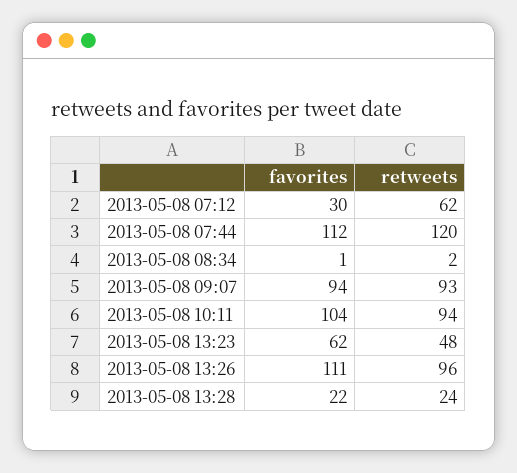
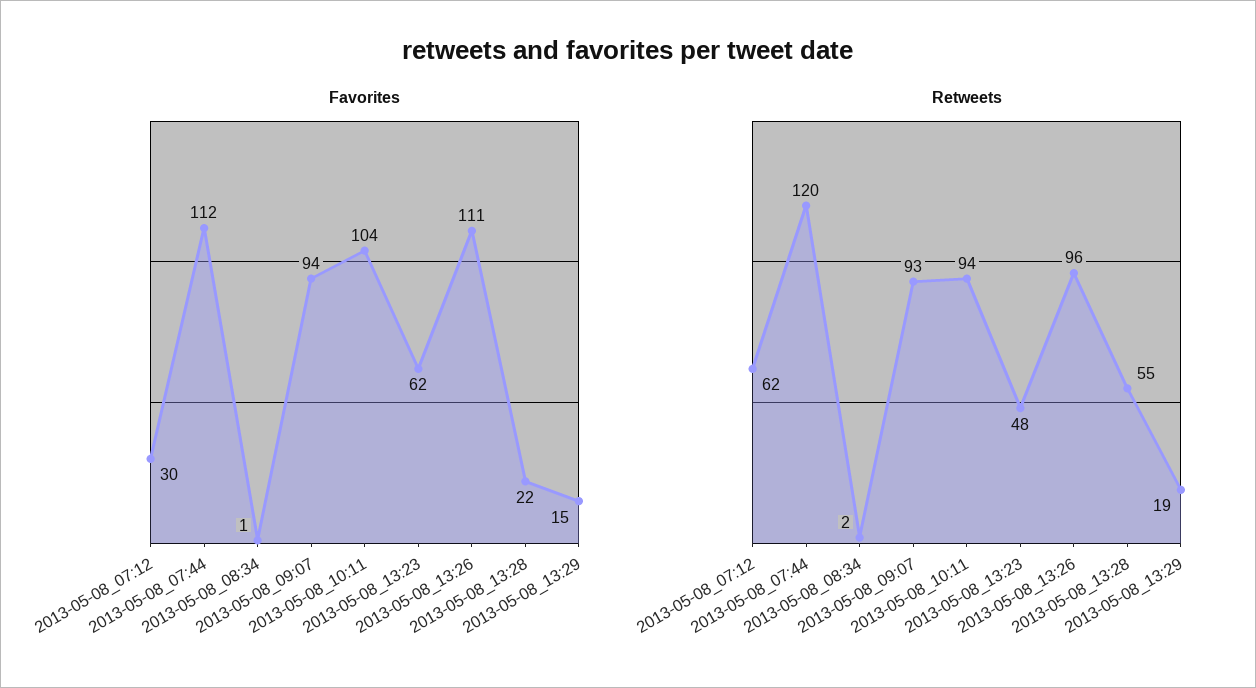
retweets, 2013-05-08 13:28: 24 -> 55
favorites, 2013-05-08_13:29: none -> 15
retweets, 2013-05-08_13:29: none -> 19

